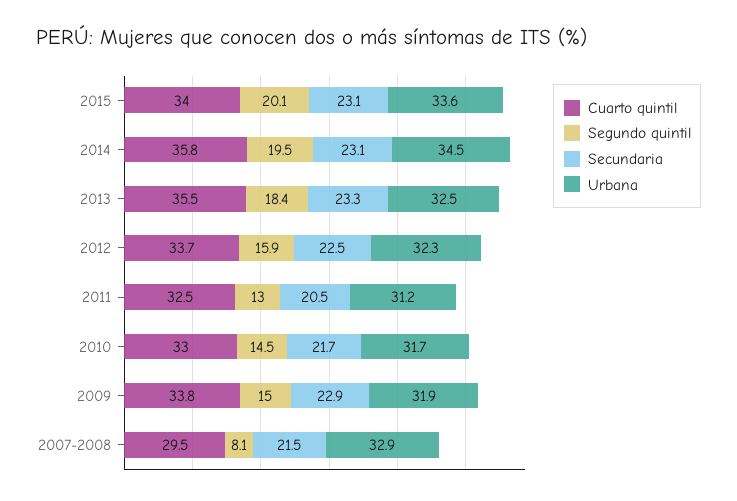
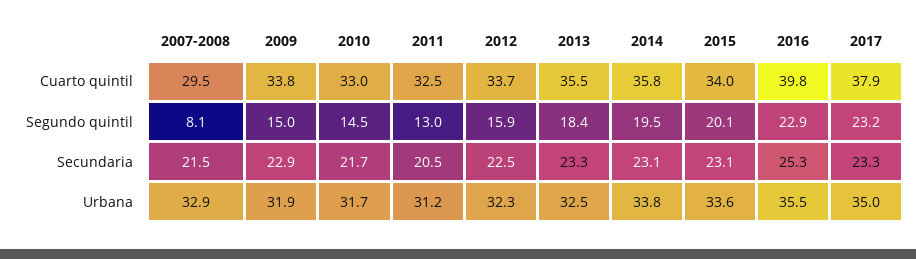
Urbana, 2014: 34.5 -> 33.8
Cuarto quintil, 2016: none -> 39.8
Cuarto quintil, 2017: none -> 37.9
Segundo quintil, 2016: none -> 22.9
Segundo quintil, 2017: none -> 23.2
Secundaria, 2016: none -> 25.3
Secundaria, 2017: none -> 23.3
Urbana, 2016: none -> 35.5
Urbana, 2017: none -> 35

